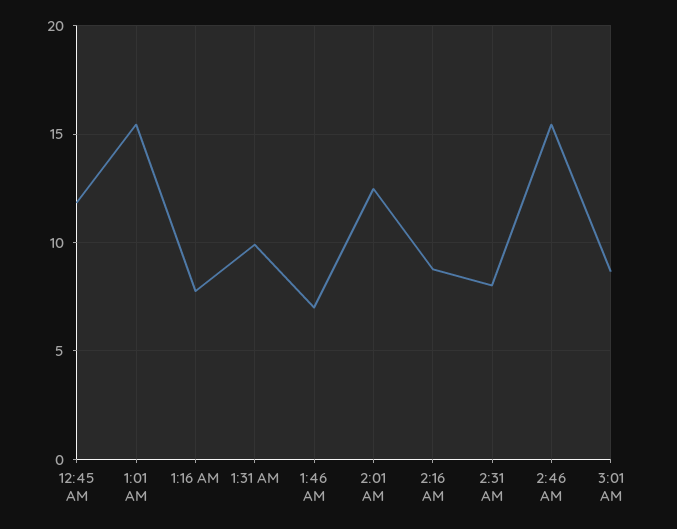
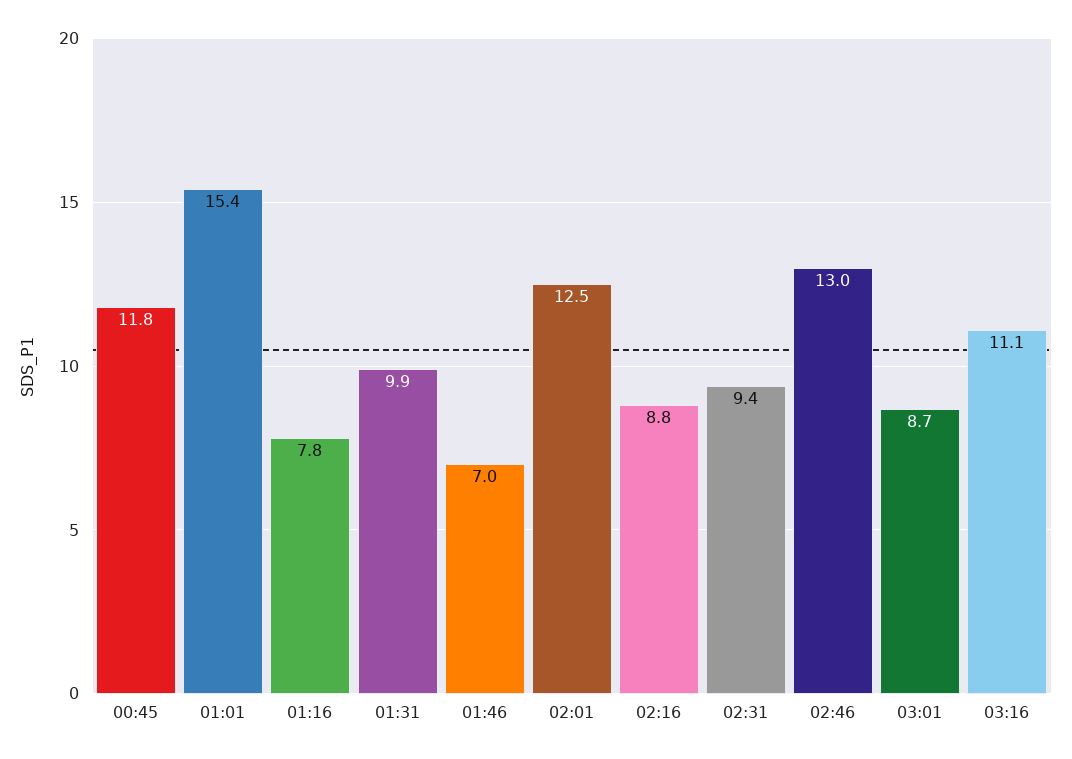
2:31 AM: 8 -> 9.4
2:46 AM: 15.5 -> 13
03:16: none -> 11.1

